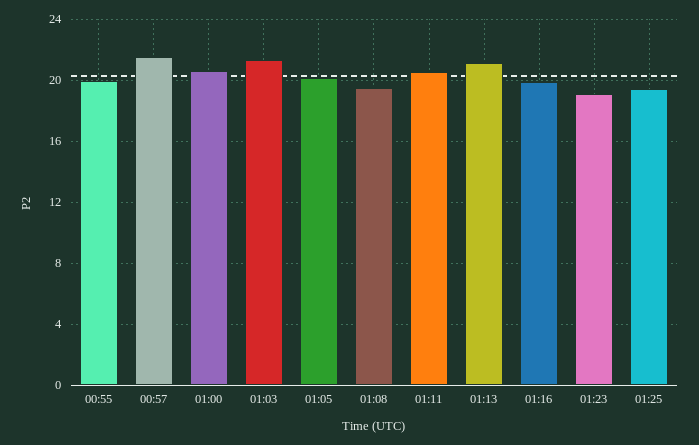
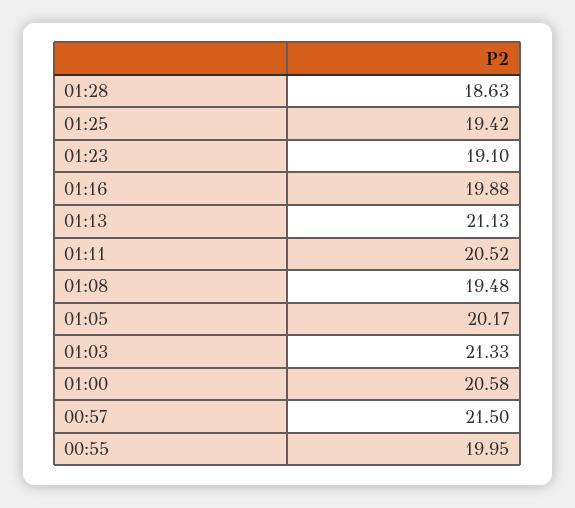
01:28: none -> 18.63

